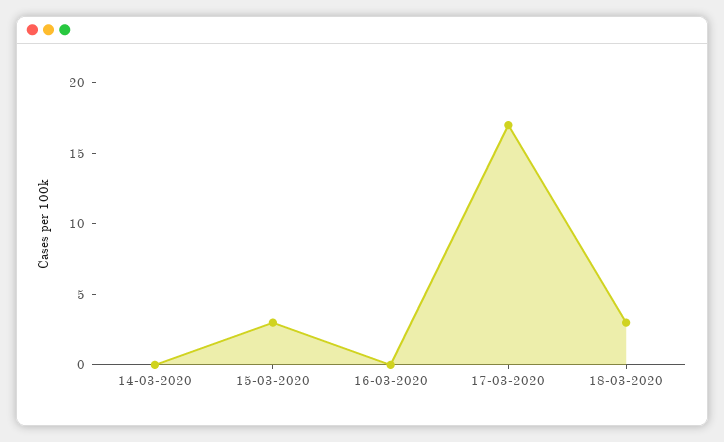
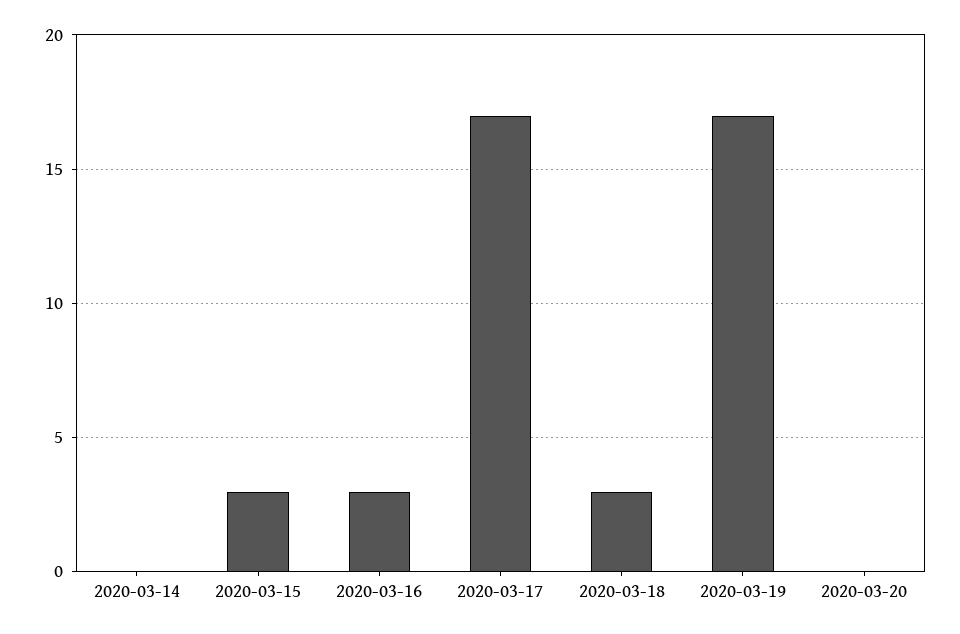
16-03-2020: 0 -> 3
2020-03-19: none -> 17
2020-03-20: none -> 0

